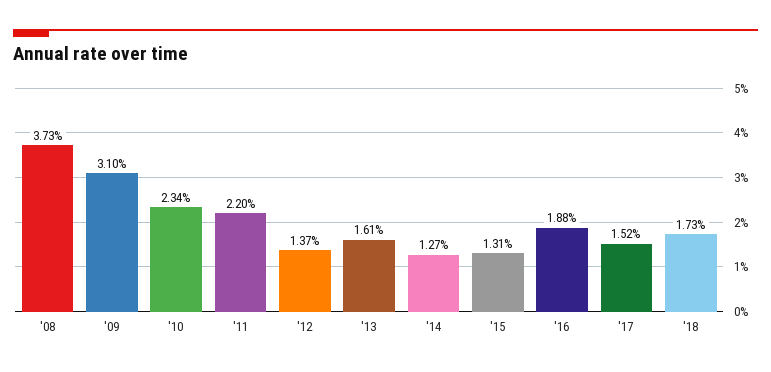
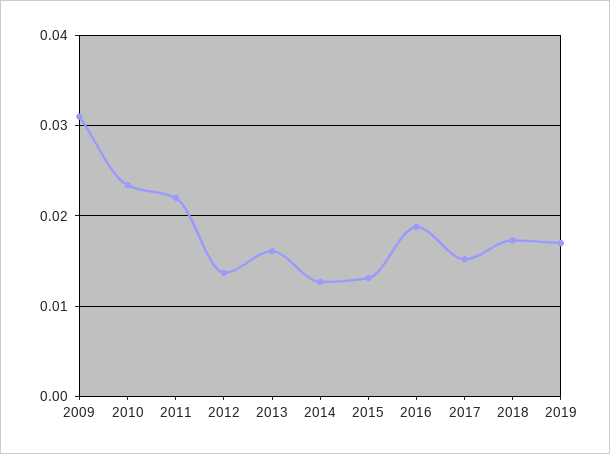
'08: 0.0373 -> none
2019: none -> 0.017

